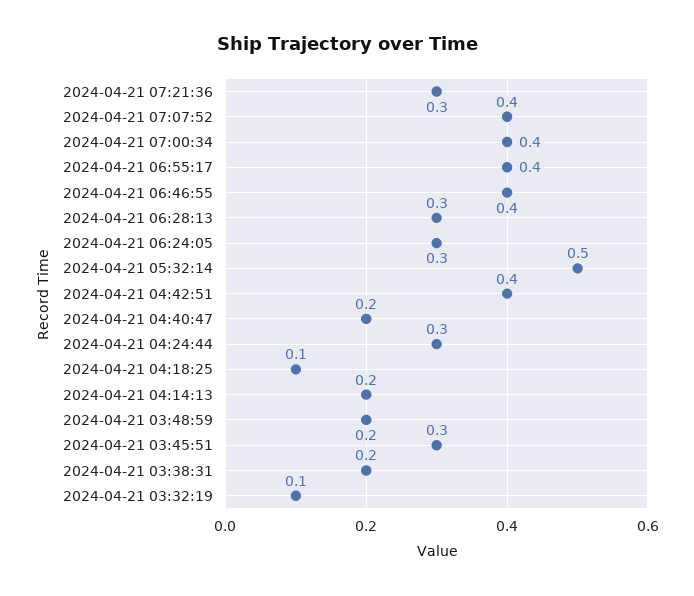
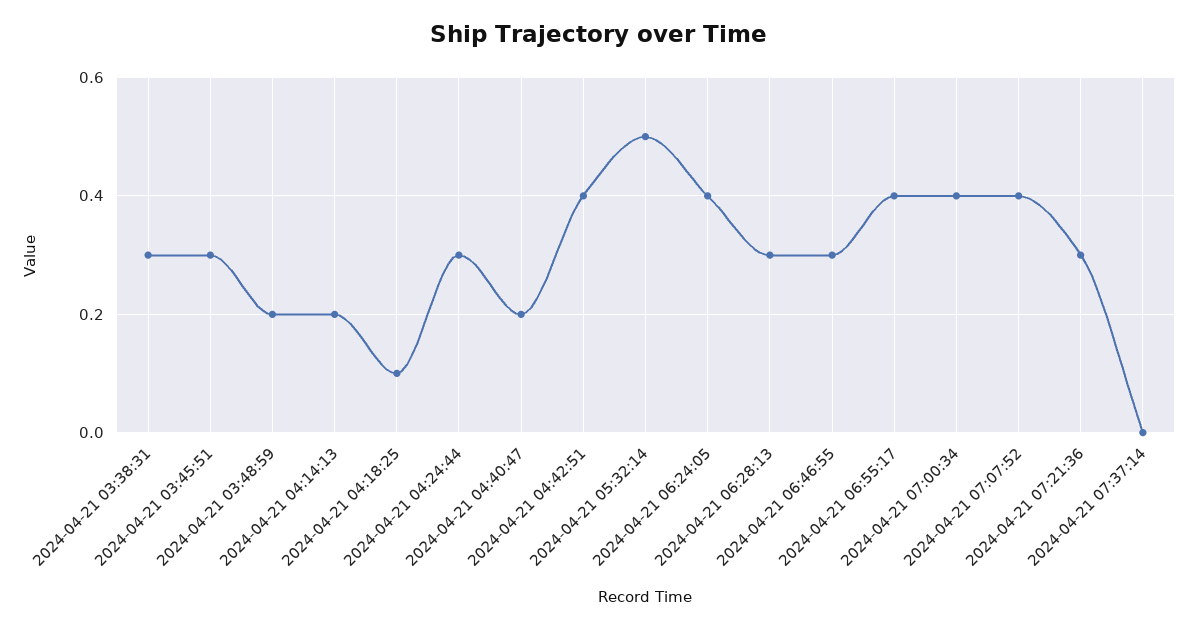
2024-04-21 06:46:55: 0.4 -> 0.3
2024-04-21 06:24:05: 0.3 -> 0.4
2024-04-21 03:38:31: 0.2 -> 0.3
2024-04-21 03:32:19: 0.1 -> none
2024-04-21 07:37:14: none -> 0

